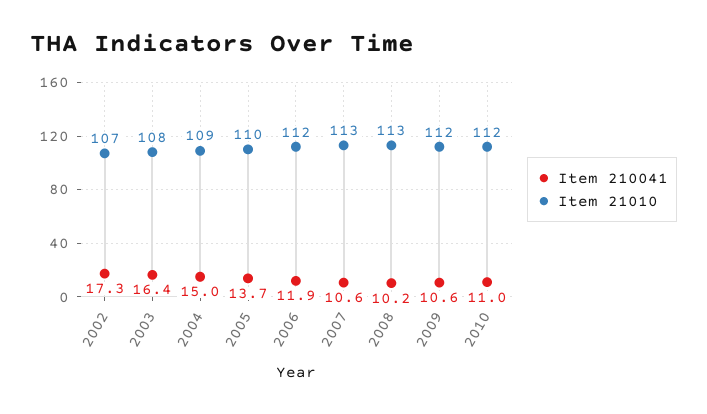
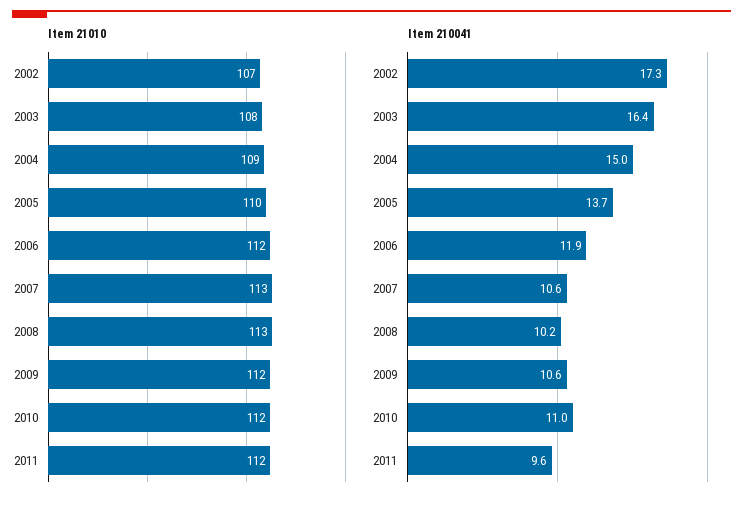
Item 21010, 2011: none -> 112
Item 210041, 2011: none -> 9.6

